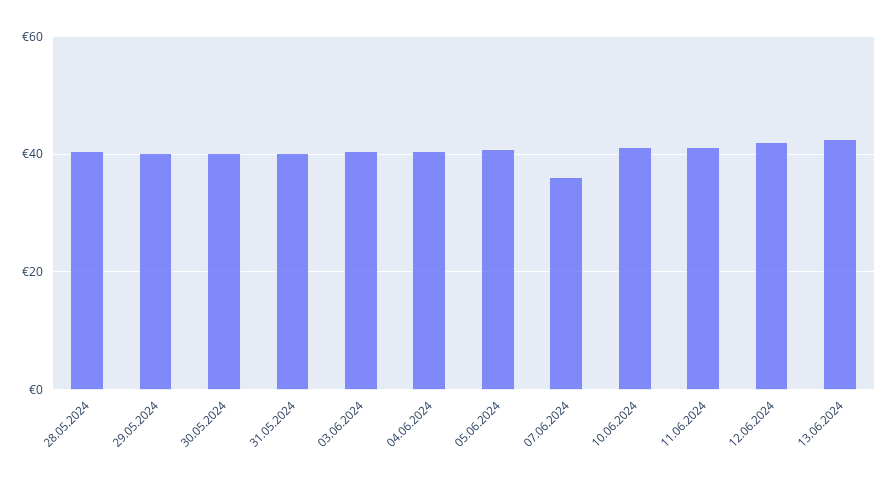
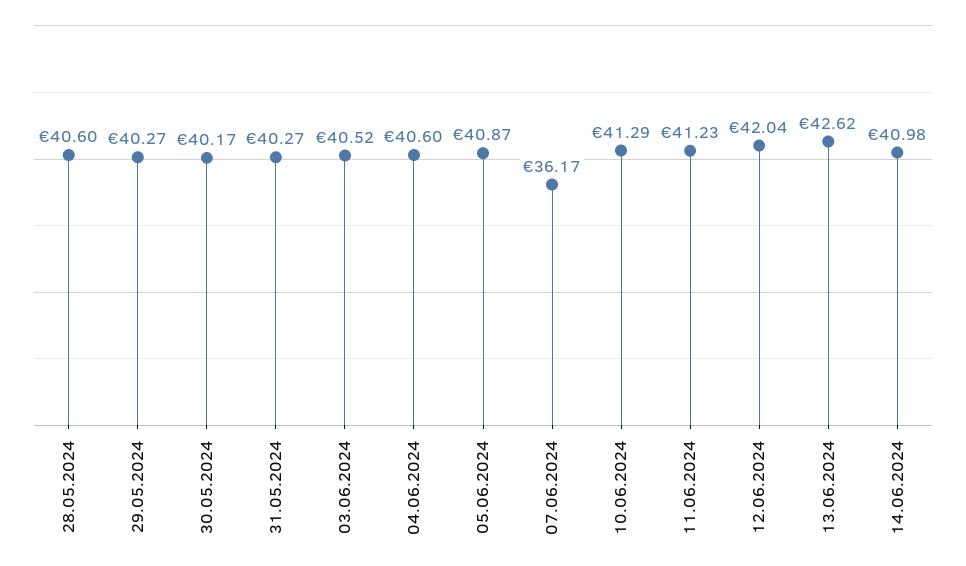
14.06.2024: none -> 40.98

